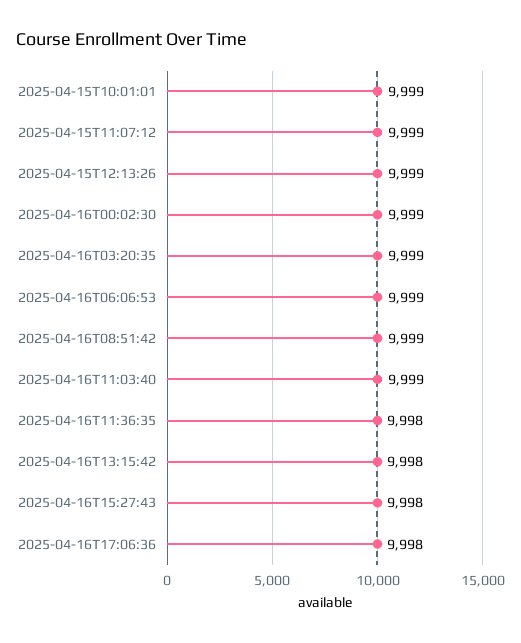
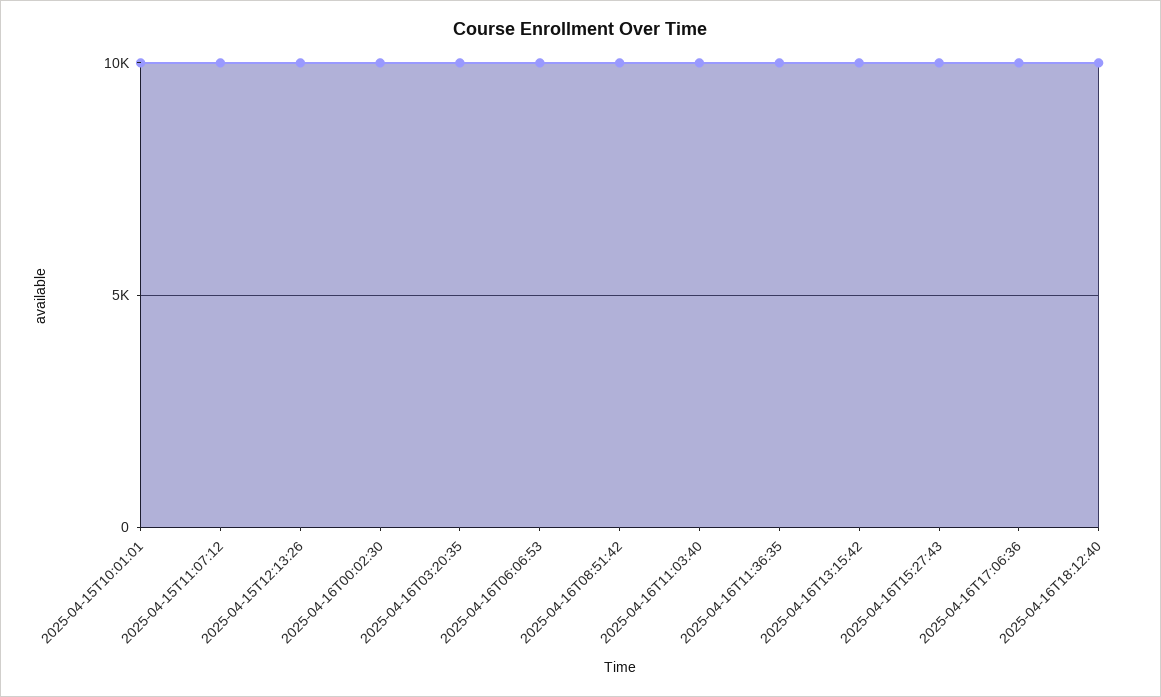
2025-04-16T18:12:40: none -> 10000

